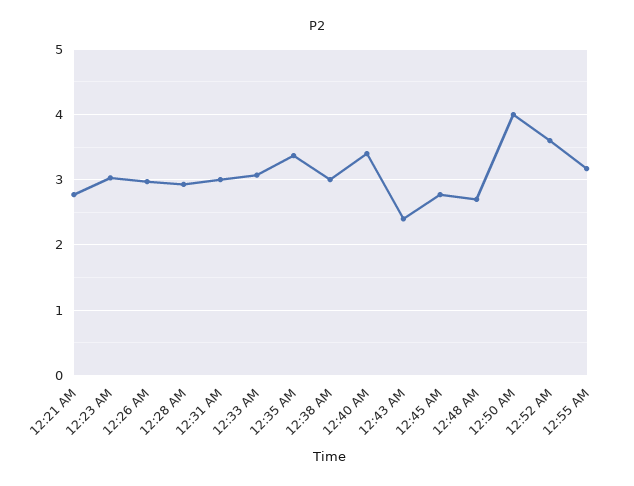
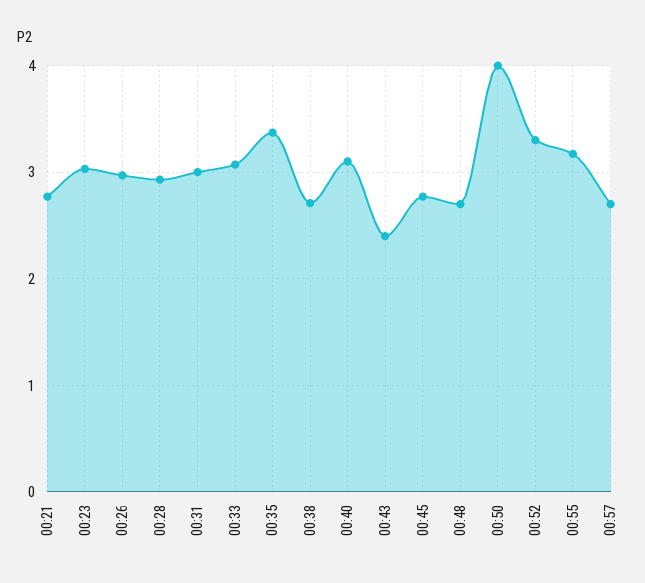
12:38 AM: 3 -> 2.7
12:40 AM: 3.4 -> 3.1
12:52 AM: 3.6 -> 3.3
00:57: none -> 2.7

